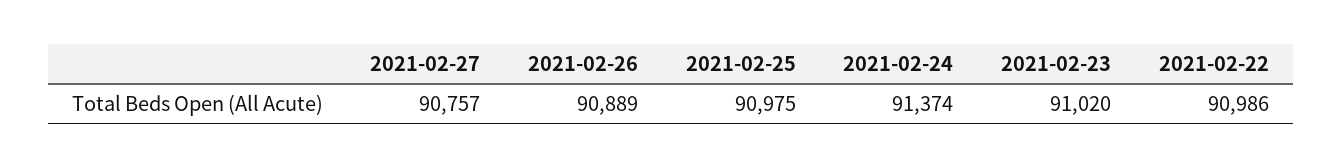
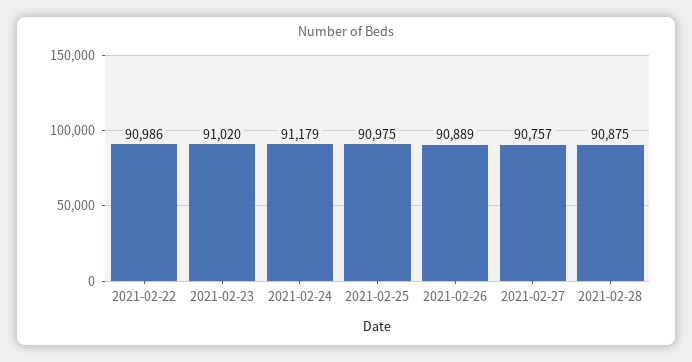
2021-02-24: 91374 -> 91179
2021-02-28: none -> 90875

